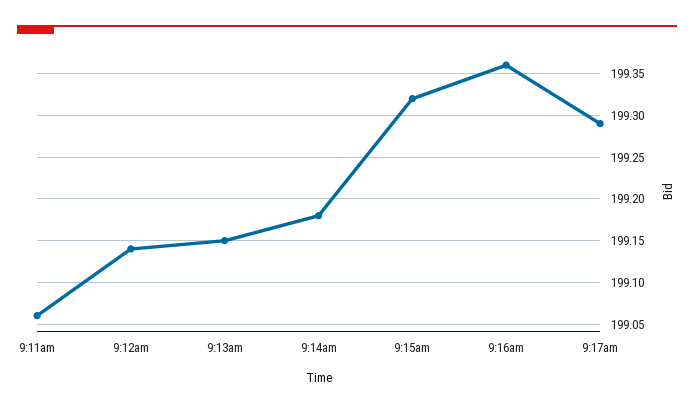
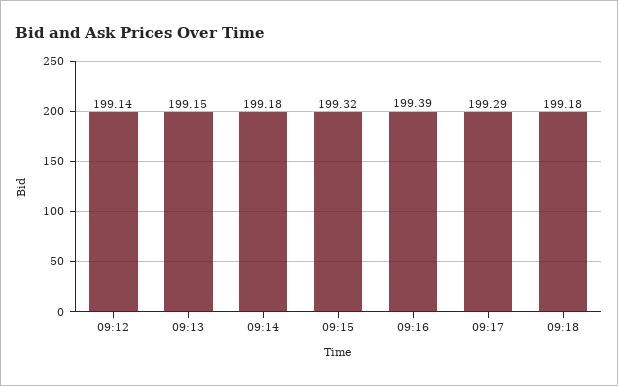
9:11am: 199.06 -> none
9:16am: 199.36 -> 199.39
09:18: none -> 199.18

